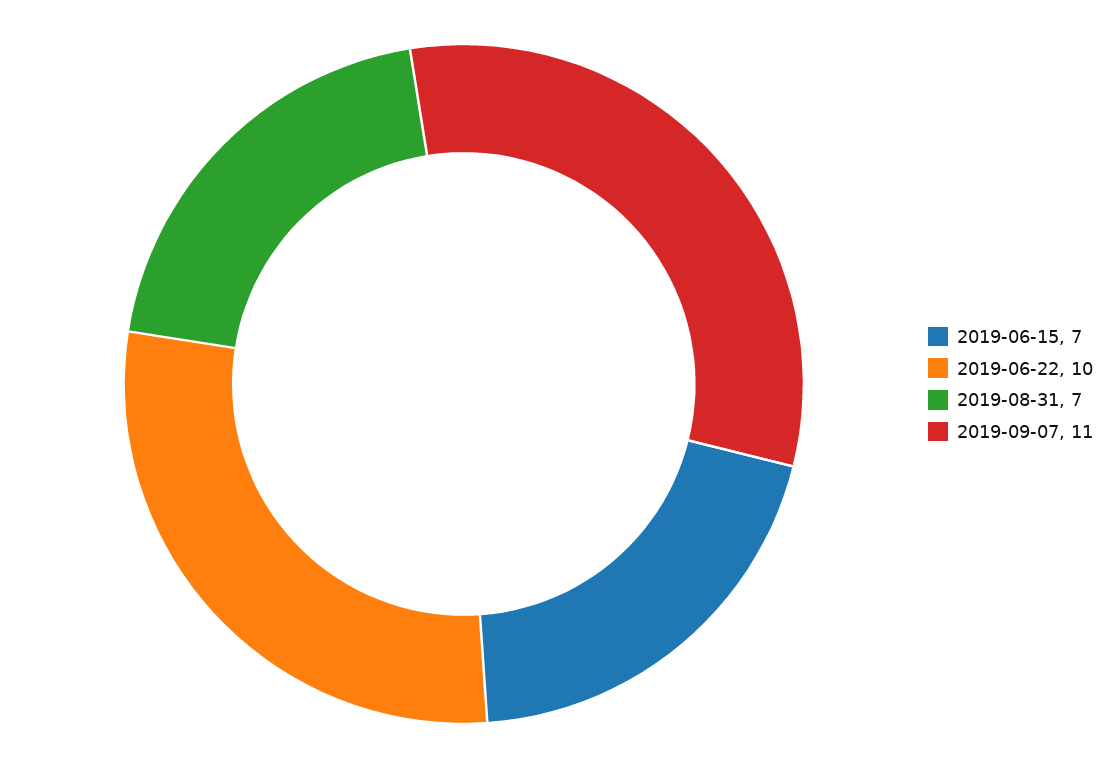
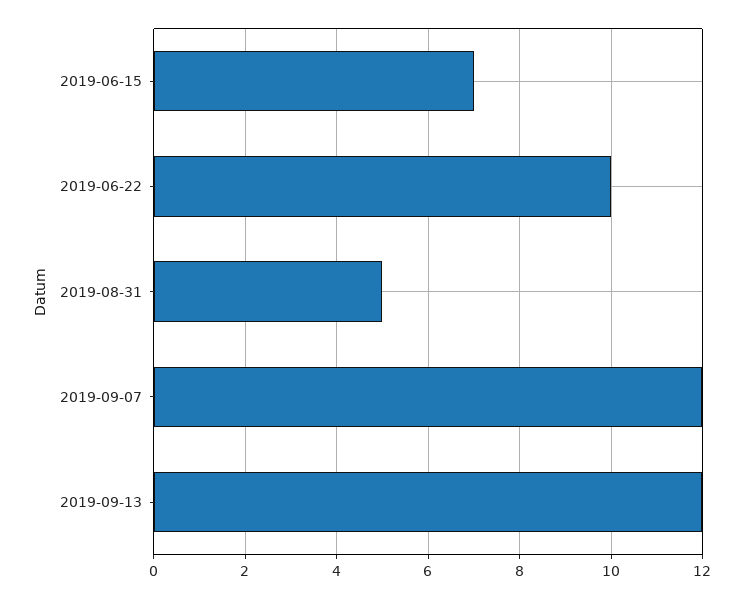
2019-08-31: 7 -> 5
2019-09-07: 11 -> 12
2019-09-13: none -> 12

